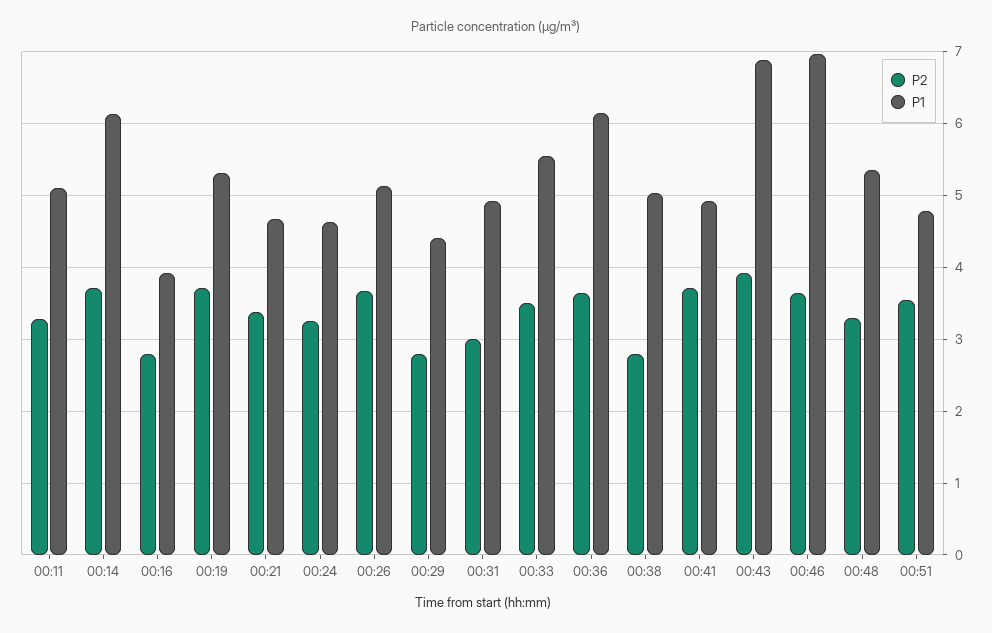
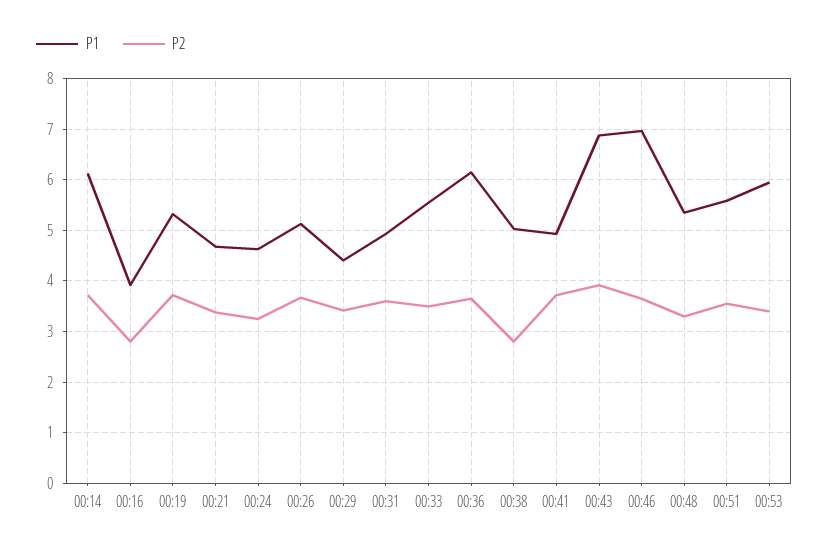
P2, 00:11: 3.3 -> none
P1, 00:11: 5.1 -> none
P2, 00:29: 2.8 -> 3.4
P2, 00:31: 3 -> 3.6
P1, 00:51: 4.8 -> 5.6
P1, 00:53: none -> 6
P2, 00:53: none -> 3.4

